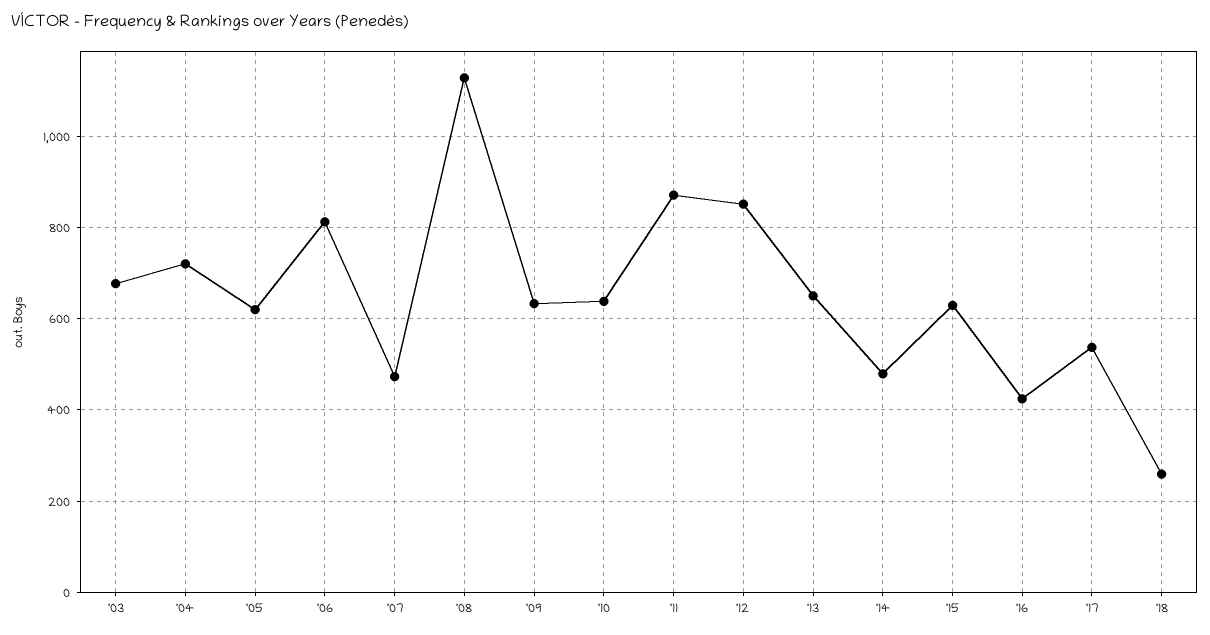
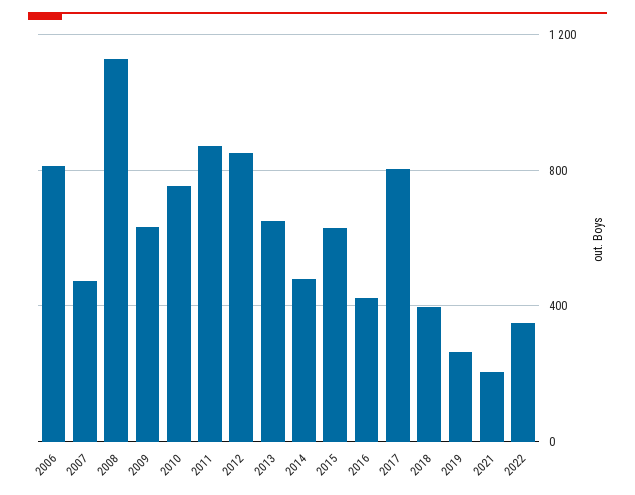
'03: 680 -> none
'04: 720 -> none
'05: 620 -> none
'10: 640 -> 750
'17: 540 -> 800
'18: 260 -> 400
2019: none -> 250
2021: none -> 200
2022: none -> 350

